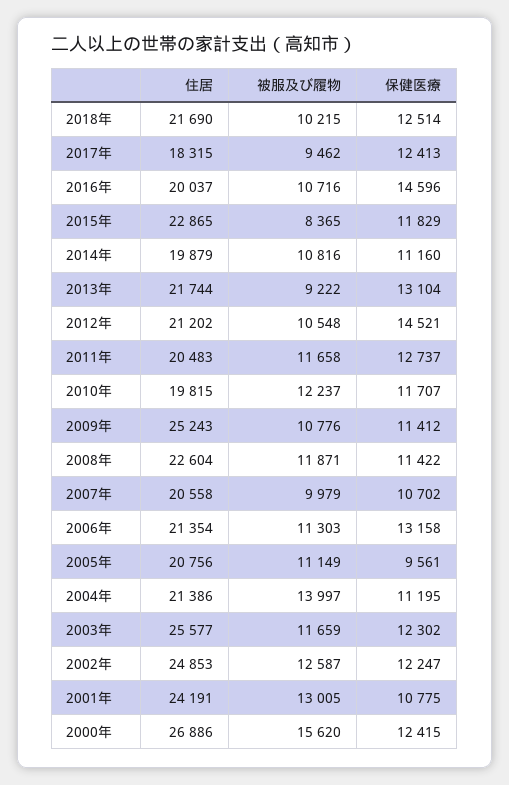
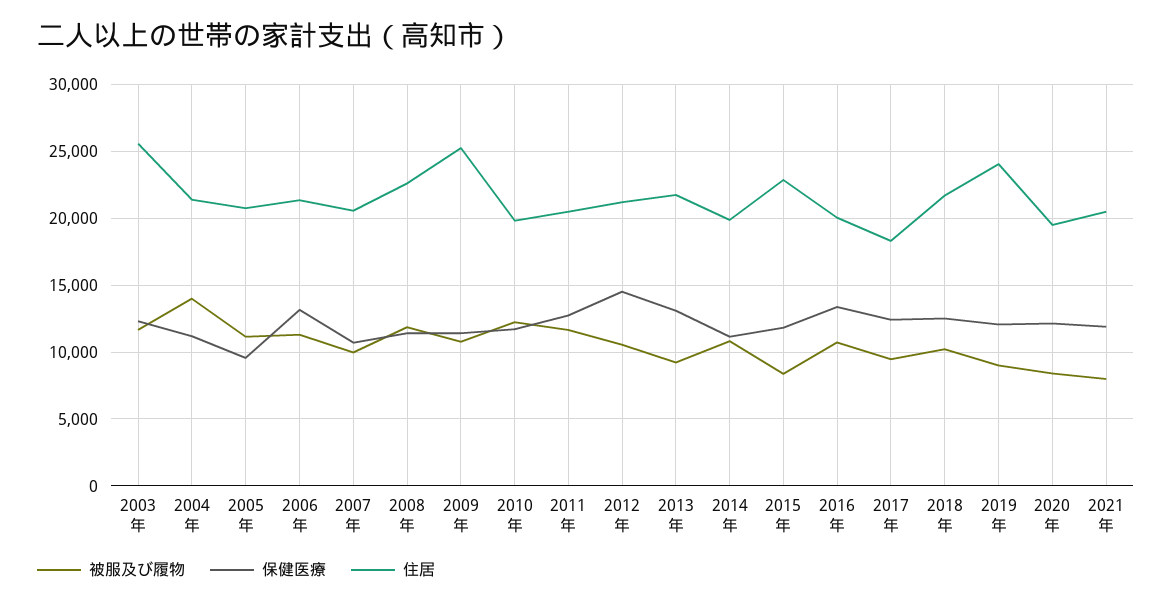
保健医療, 2016年: 14596 -> 13500
住居, 2002年: 24853 -> none
被服及び履物, 2002年: 12587 -> none
保健医療, 2002年: 12247 -> none
住居, 2001年: 24191 -> none
被服及び履物, 2001年: 13005 -> none
保健医療, 2001年: 10775 -> none
住居, 2000年: 26886 -> none
被服及び履物, 2000年: 15620 -> none
保健医療, 2000年: 12415 -> none
被服及び履物, 2019年: none -> 9000
保健医療, 2019年: none -> 12000
住居, 2019年: none -> 24000
被服及び履物, 2020年: none -> 8500
保健医療, 2020年: none -> 12000
住居, 2020年: none -> 19500
被服及び履物, 2021年: none -> 8000
保健医療, 2021年: none -> 12000
住居, 2021年: none -> 20500

